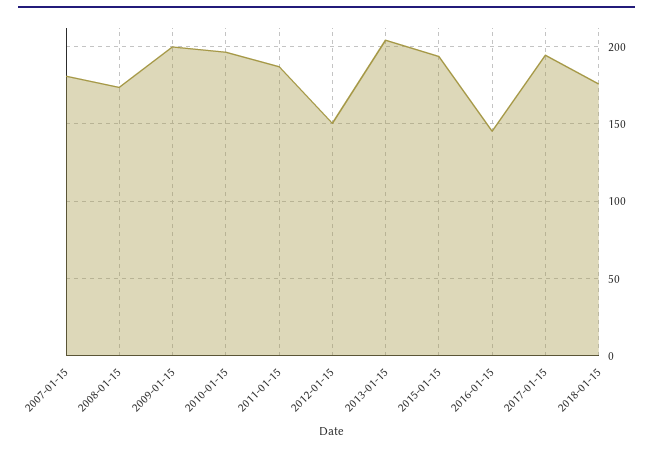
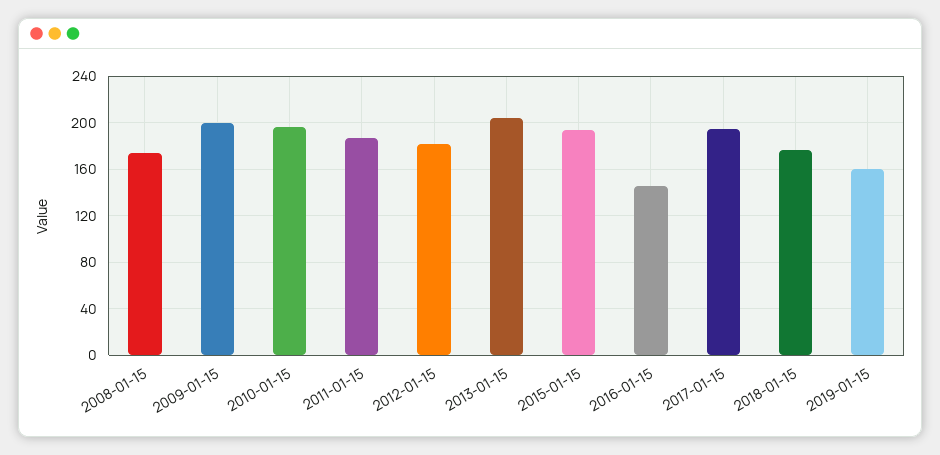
2007-01-15: 180 -> none
2012-01-15: 150 -> 180
2019-01-15: none -> 160

